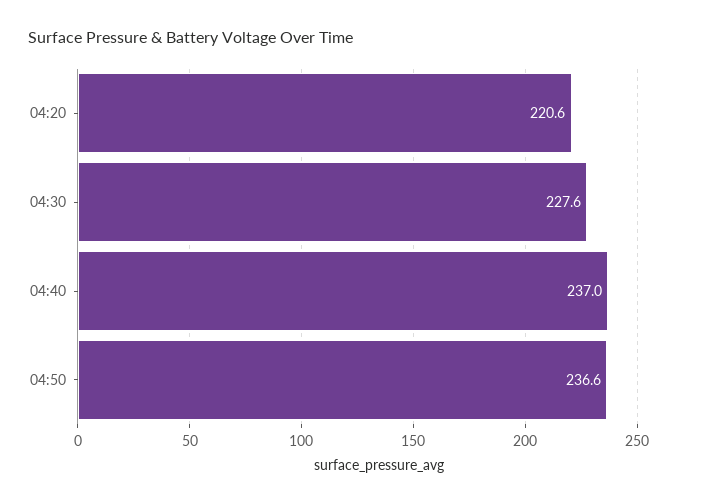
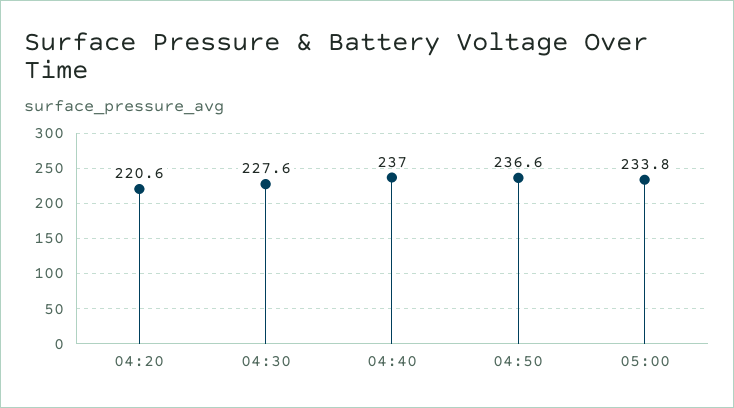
05:00: none -> 233.8

